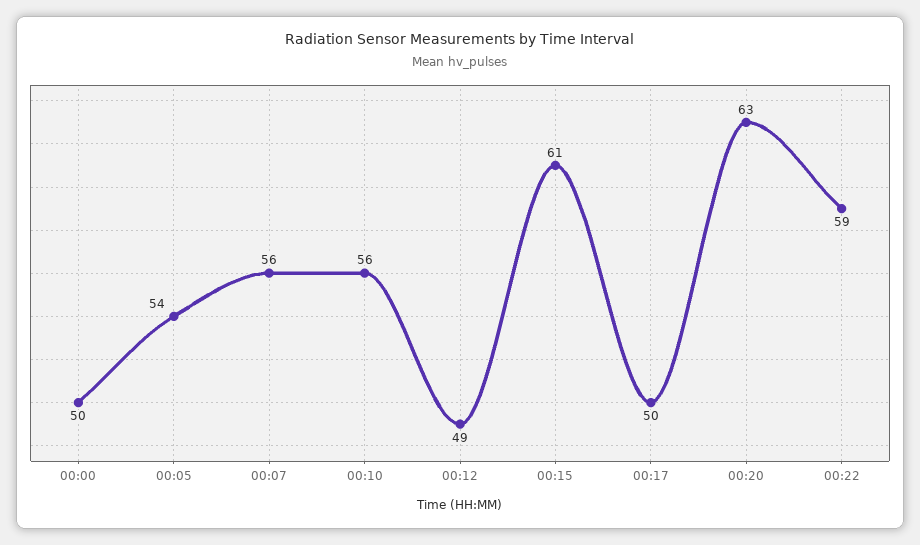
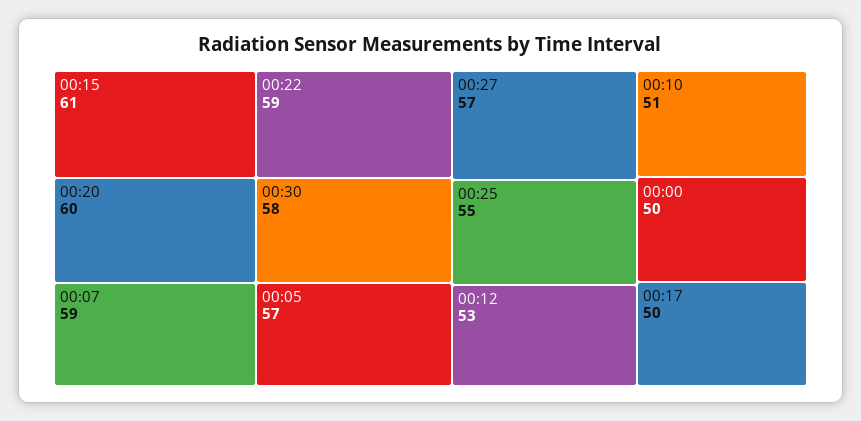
00:05: 54 -> 57
00:07: 56 -> 59
00:10: 56 -> 51
00:12: 49 -> 53
00:20: 63 -> 60
00:30: none -> 58
00:27: none -> 57
00:25: none -> 55

